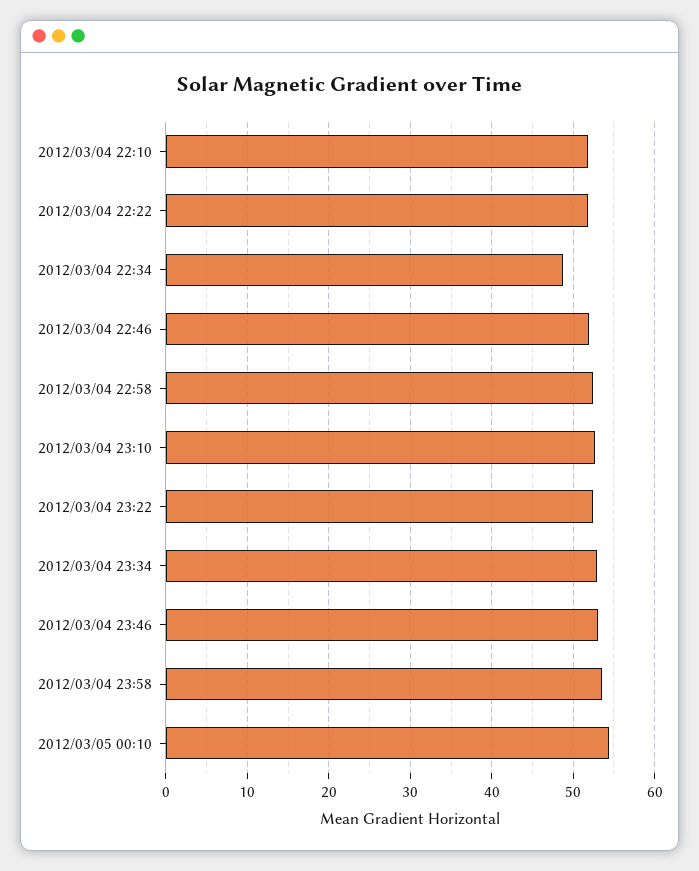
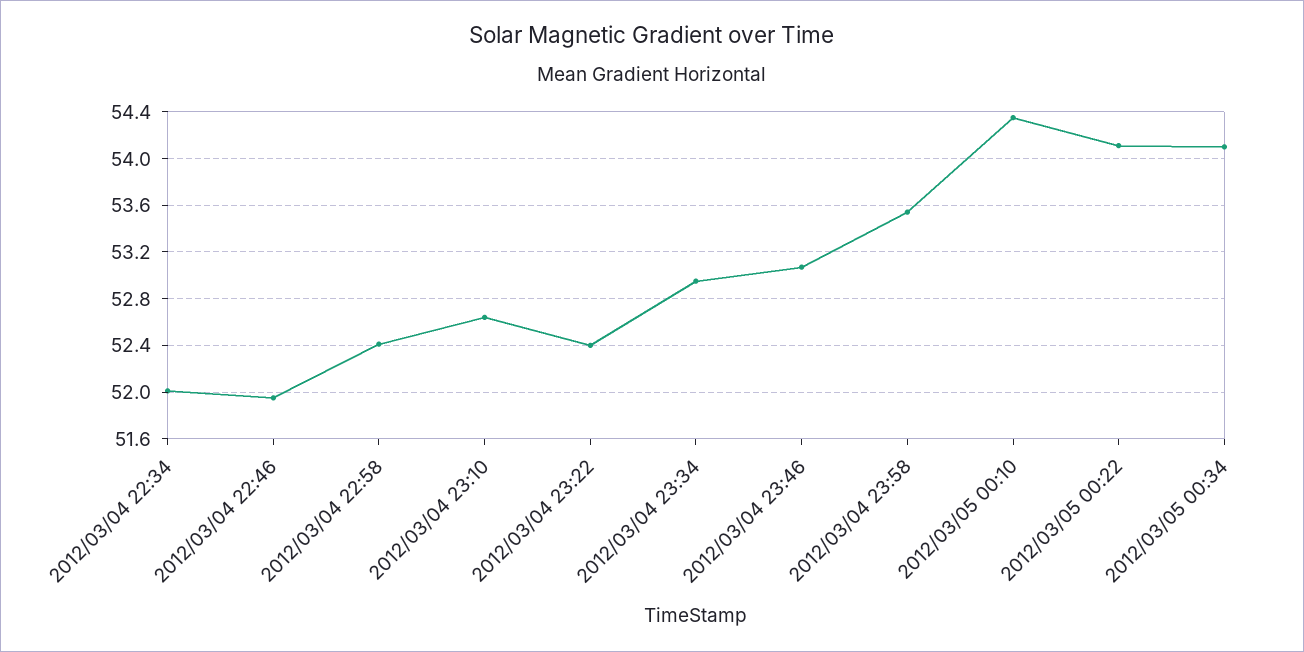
2012/03/04 22:10: 52 -> none
2012/03/04 22:22: 52 -> none
2012/03/04 22:34: 49 -> 52
2012/03/05 00:22: none -> 54.1
2012/03/05 00:34: none -> 54.1

